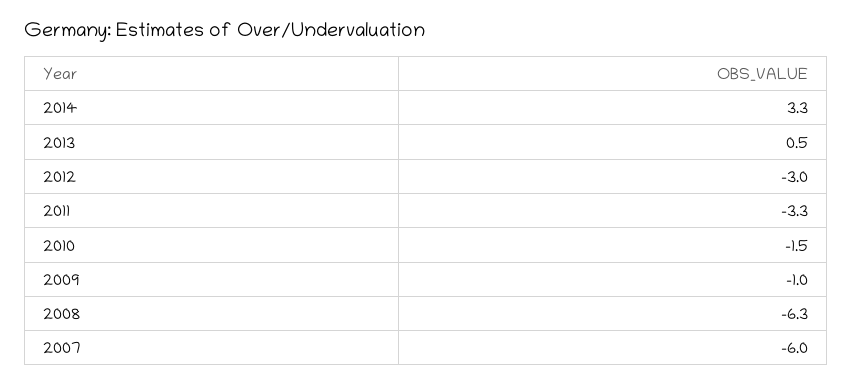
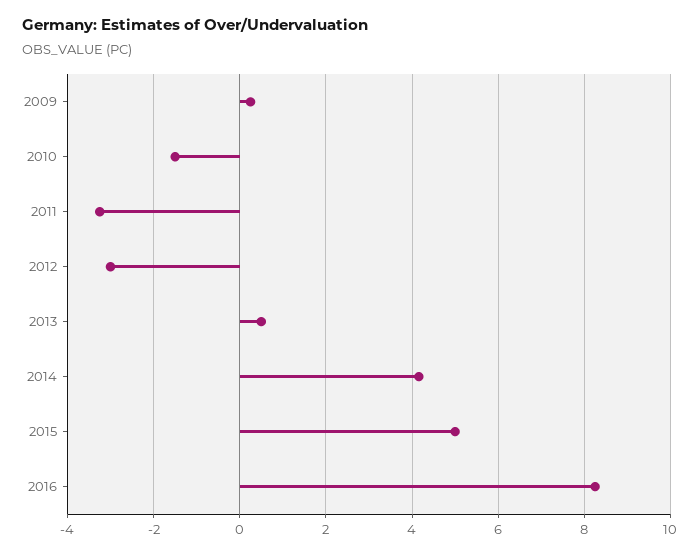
2014: 3.3 -> 4.2
2009: -1 -> 0.2
2008: -6.3 -> none
2007: -6 -> none
2015: none -> 5
2016: none -> 8.2

